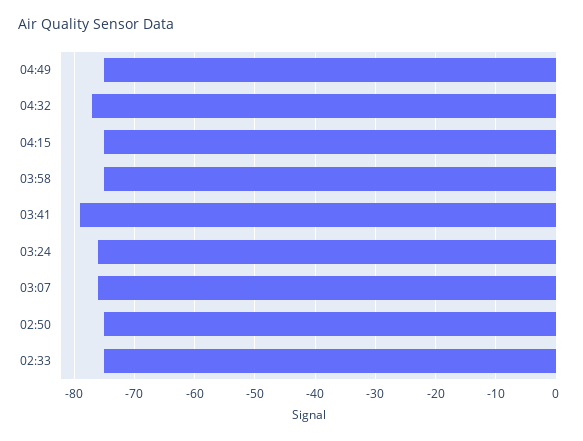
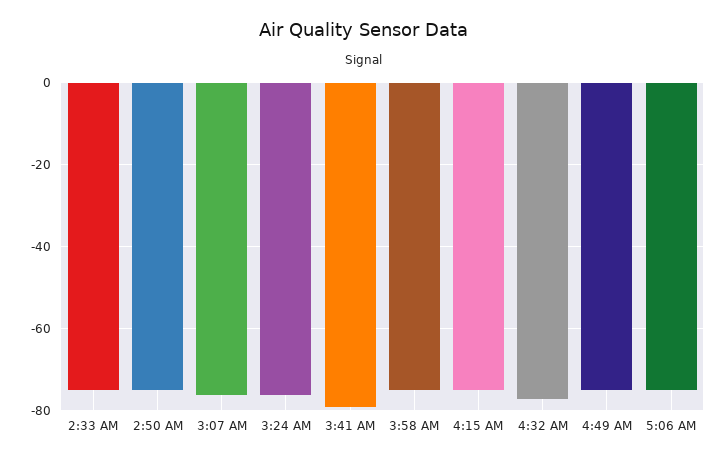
5:06 AM: none -> -75

